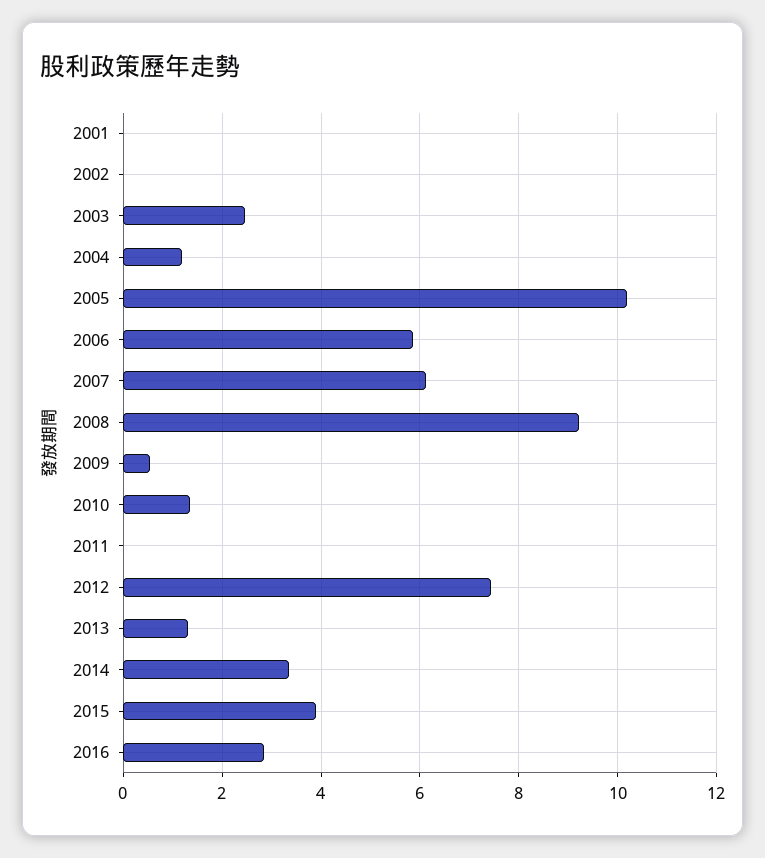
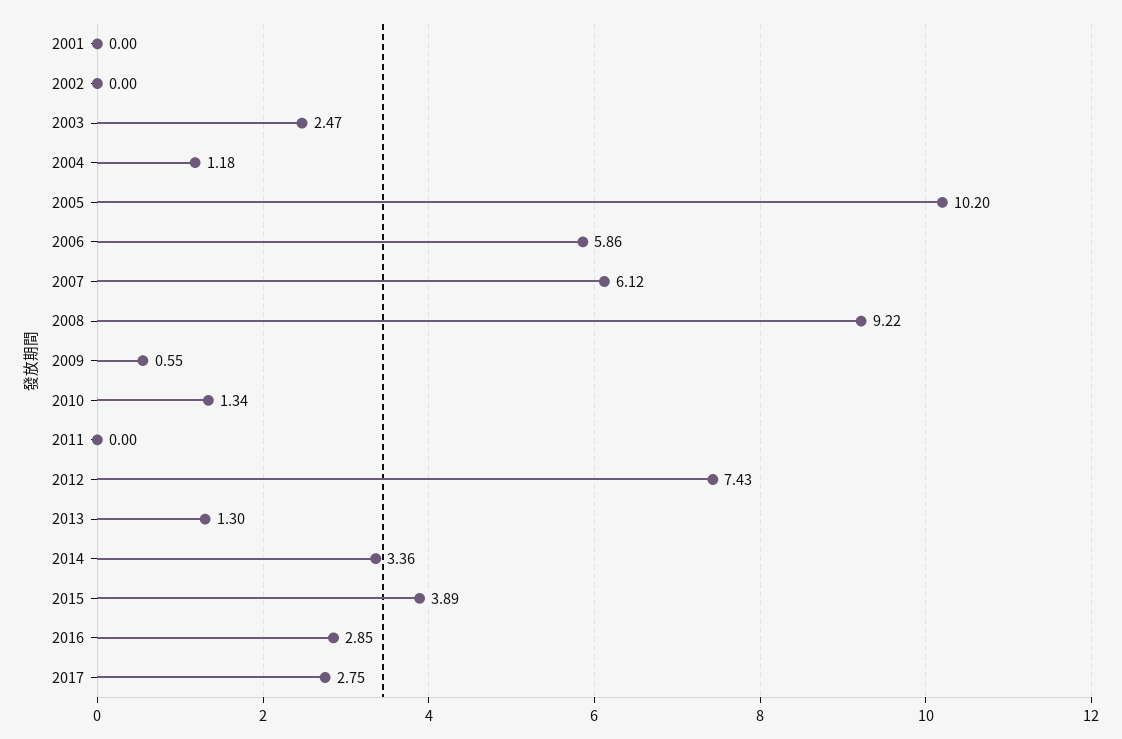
2017: none -> 2.75

